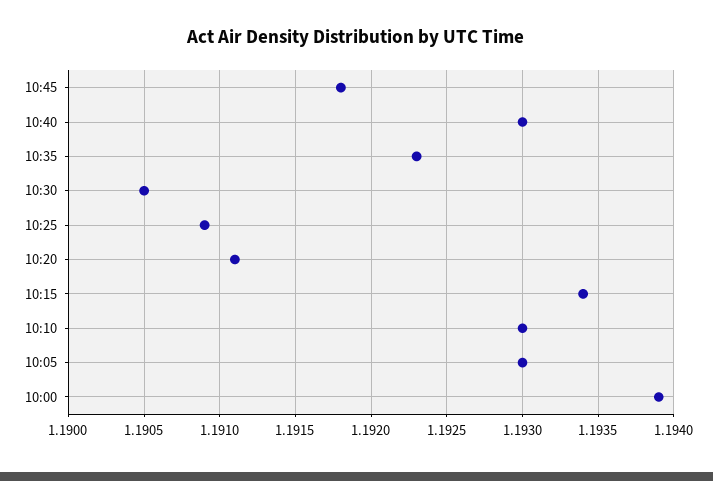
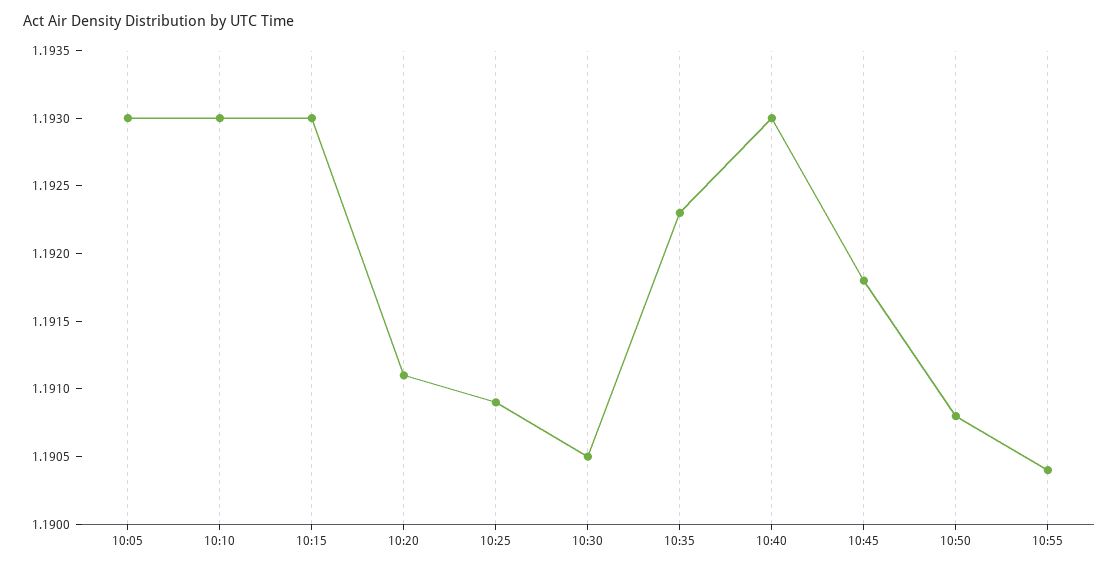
10:15: 1.1934 -> 1.193
10:00: 1.1939 -> none
10:50: none -> 1.1908
10:55: none -> 1.1904

